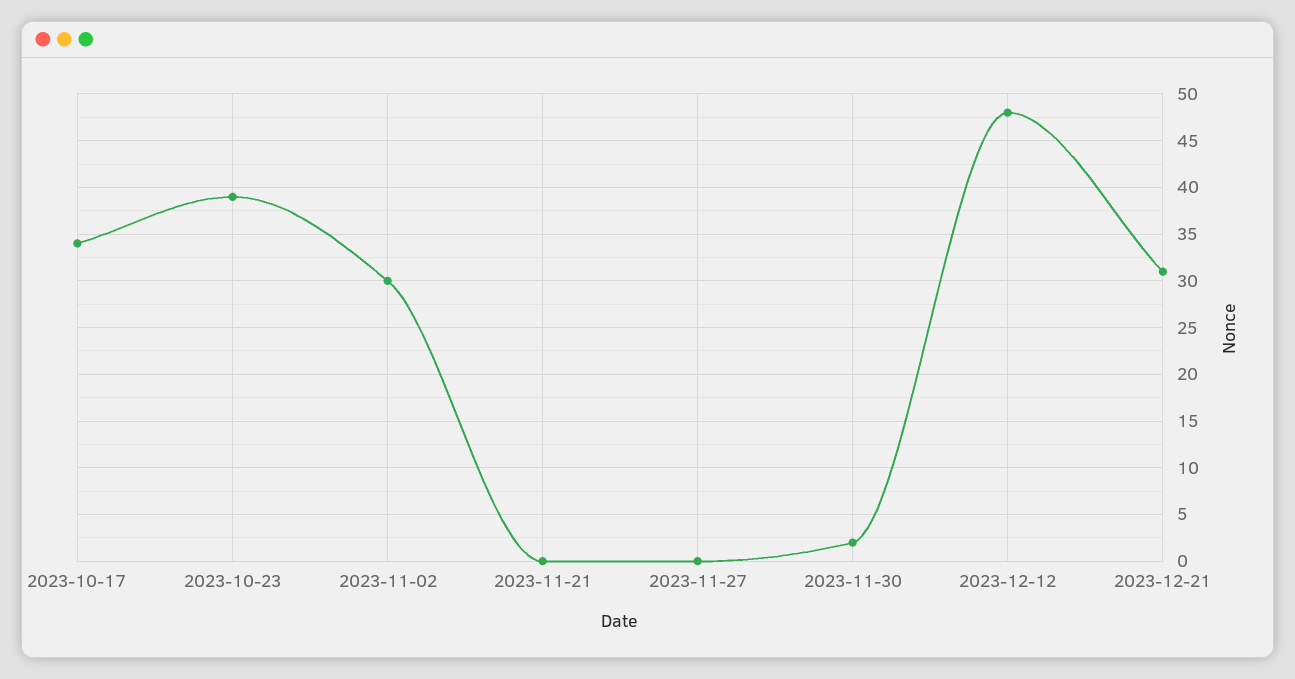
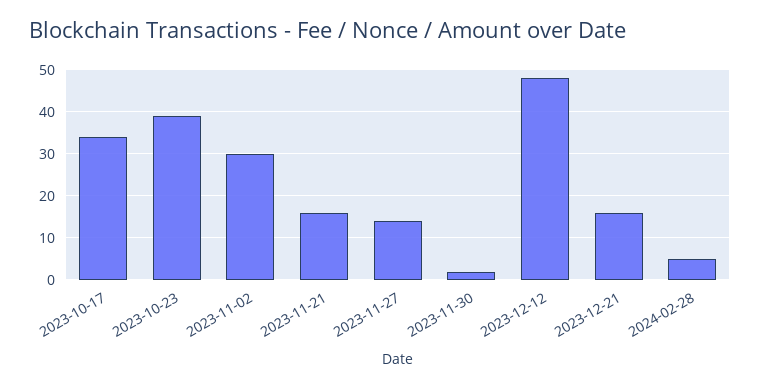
2023-11-21: 0 -> 15
2023-11-27: 0 -> 15
2023-12-21: 31 -> 15
2024-02-28: none -> 5

